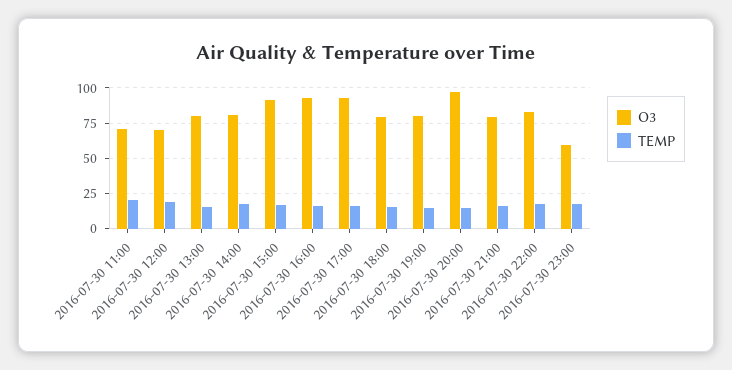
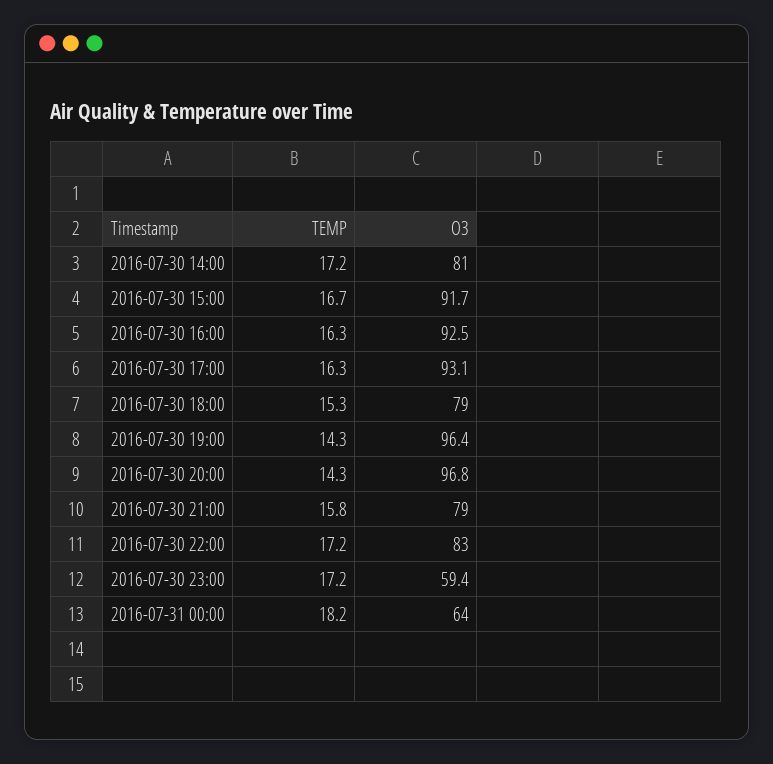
O3, 2016-07-30 11:00: 70 -> none
TEMP, 2016-07-30 11:00: 20 -> none
O3, 2016-07-30 12:00: 70 -> none
TEMP, 2016-07-30 12:00: 20 -> none
O3, 2016-07-30 13:00: 80 -> none
TEMP, 2016-07-30 13:00: 15 -> none
O3, 2016-07-30 19:00: 80 -> 96.4
TEMP, 2016-07-31 00:00: none -> 18.2
O3, 2016-07-31 00:00: none -> 64

